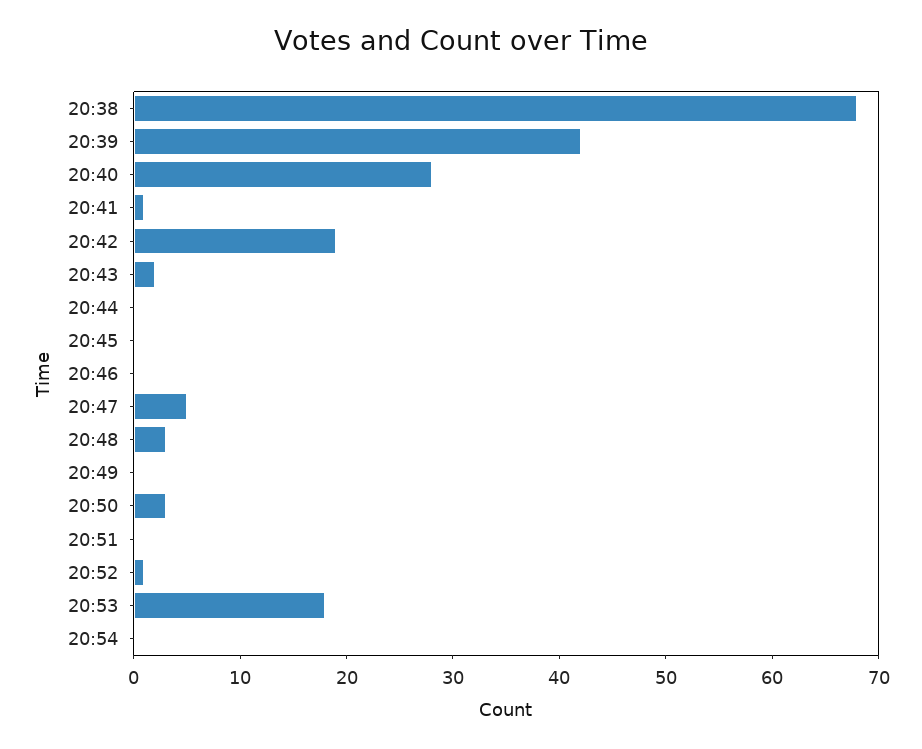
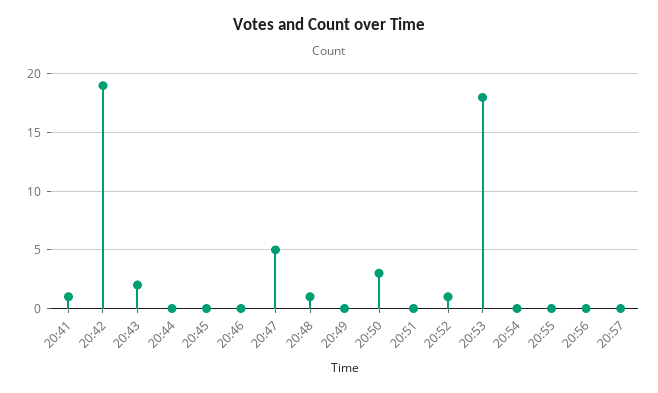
20:38: 68 -> none
20:39: 42 -> none
20:40: 28 -> none
20:48: 3 -> 1
20:55: none -> 0
20:56: none -> 0
20:57: none -> 0

